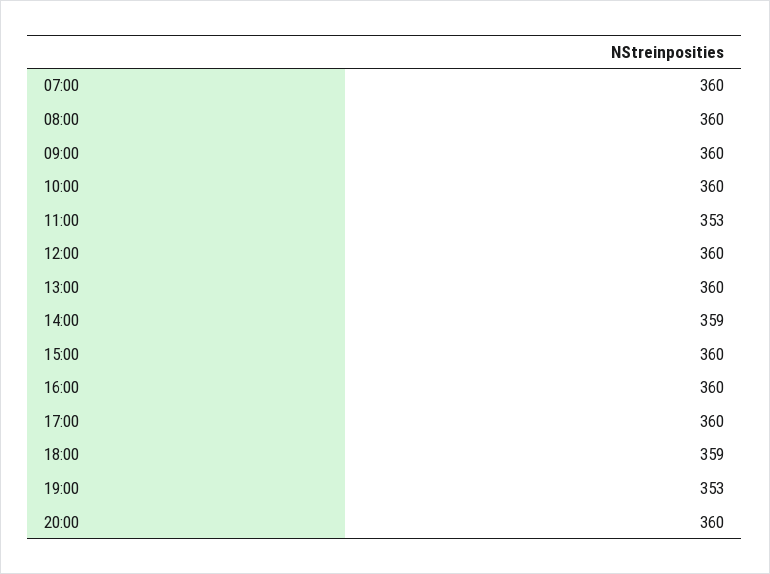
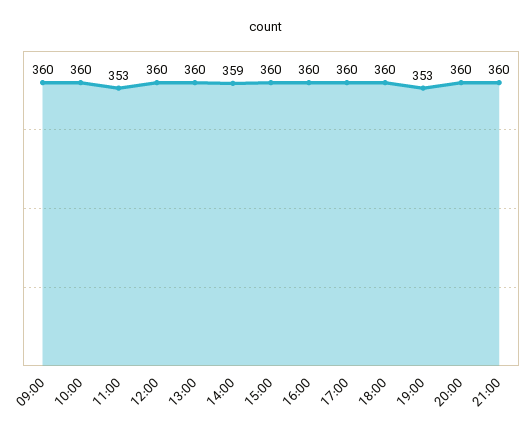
07:00: 360 -> none
08:00: 360 -> none
18:00: 359 -> 360
21:00: none -> 360

